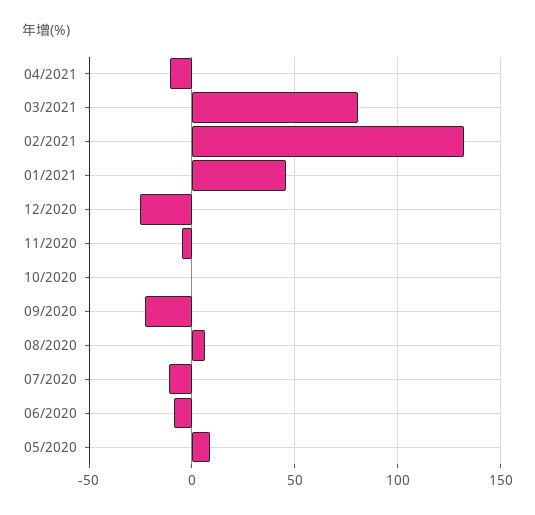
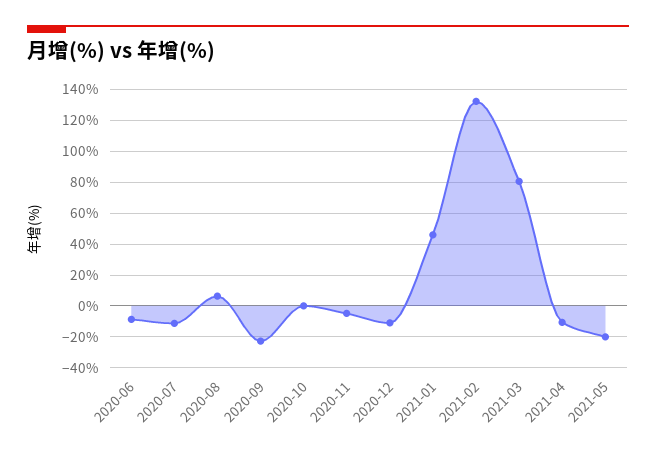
12/2020: -25 -> -10
05/2020: 10 -> none
2021-05: none -> -20

